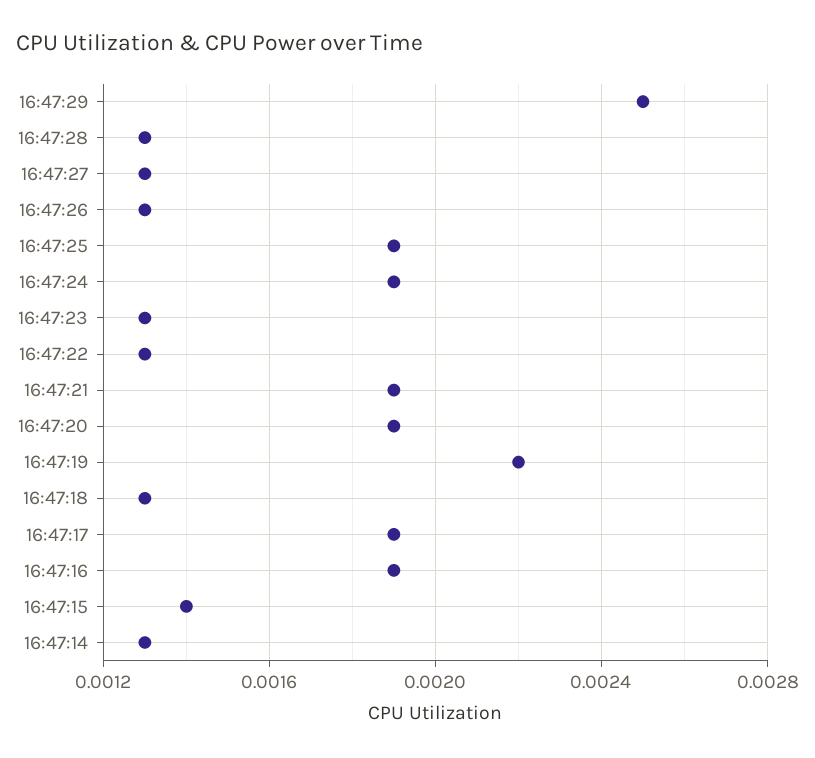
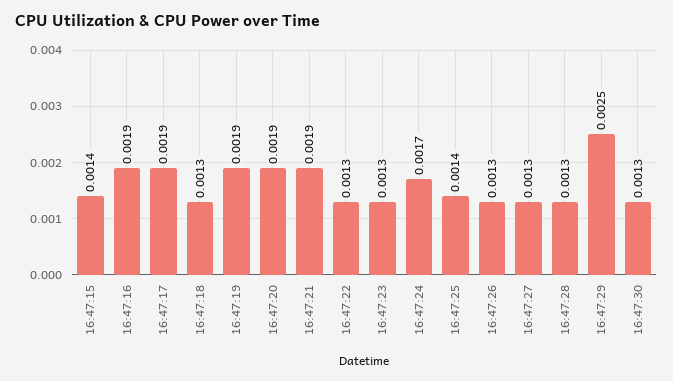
16:47:25: 0.0019 -> 0.0014
16:47:24: 0.0019 -> 0.0017
16:47:19: 0.0022 -> 0.0019
16:47:14: 0.0013 -> none
16:47:30: none -> 0.0013

